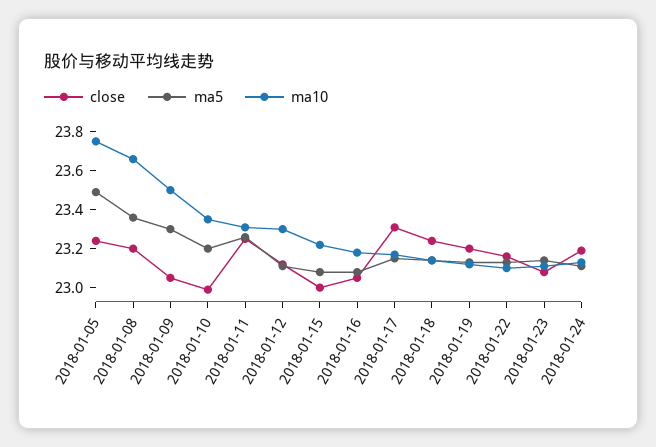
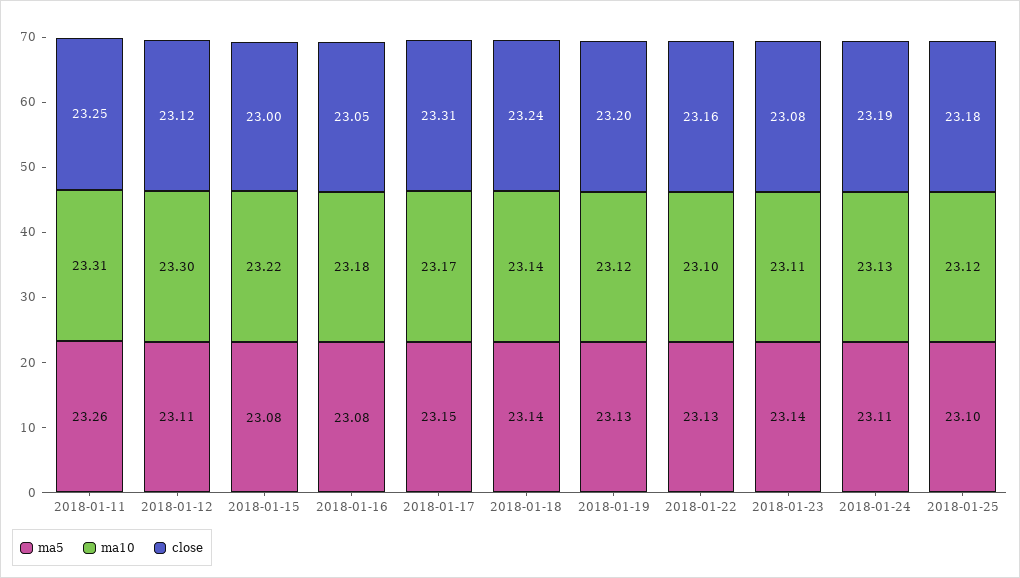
close, 2018-01-05: 23.25 -> none
ma5, 2018-01-05: 23.5 -> none
ma10, 2018-01-05: 23.75 -> none
close, 2018-01-08: 23.2 -> none
ma5, 2018-01-08: 23.35 -> none
ma10, 2018-01-08: 23.65 -> none
close, 2018-01-09: 23.05 -> none
ma5, 2018-01-09: 23.3 -> none
ma10, 2018-01-09: 23.5 -> none
close, 2018-01-10: 23 -> none
ma5, 2018-01-10: 23.2 -> none
ma10, 2018-01-10: 23.35 -> none
ma5, 2018-01-25: none -> 23.1
ma10, 2018-01-25: none -> 23.12
close, 2018-01-25: none -> 23.18

